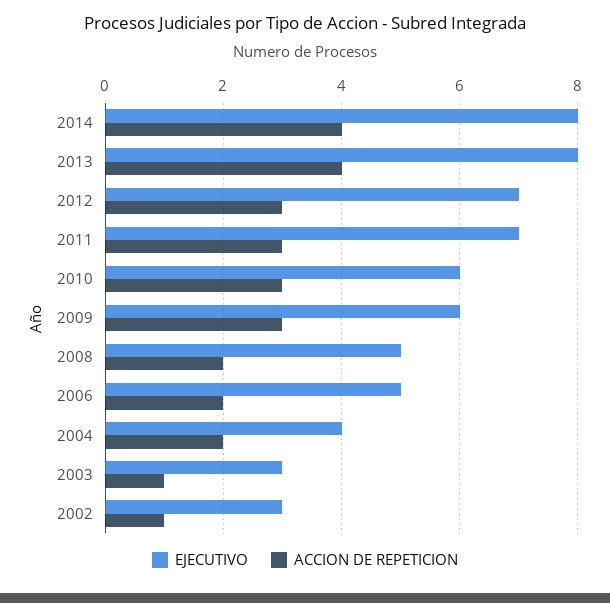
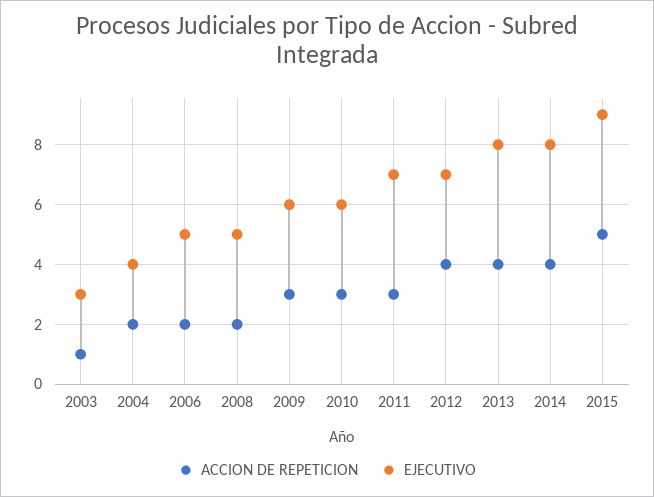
ACCION DE REPETICION, 2012: 3 -> 4
EJECUTIVO, 2002: 3 -> none
ACCION DE REPETICION, 2002: 1 -> none
ACCION DE REPETICION, 2015: none -> 5
EJECUTIVO, 2015: none -> 9

